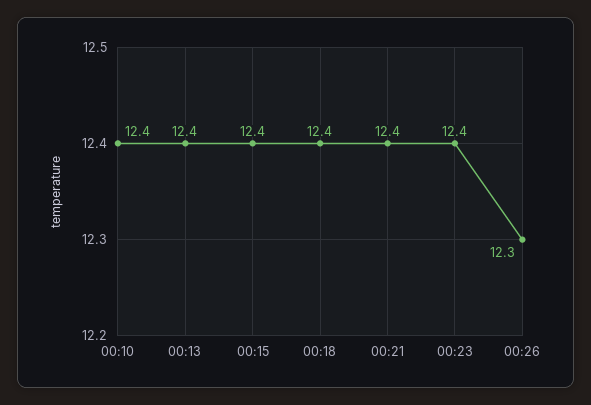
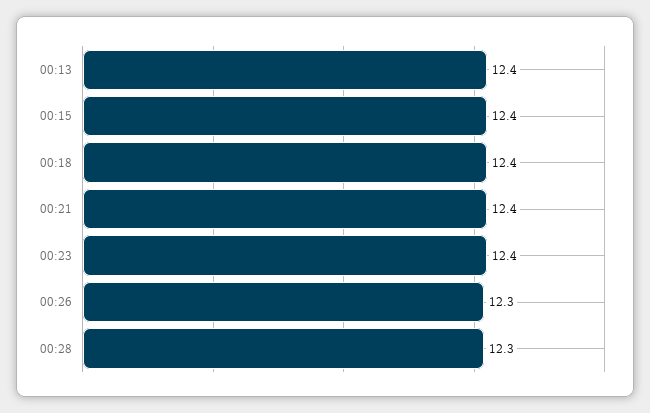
00:10: 12.4 -> none
00:28: none -> 12.3

